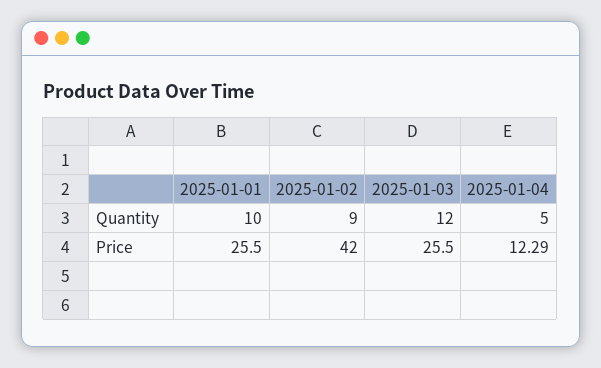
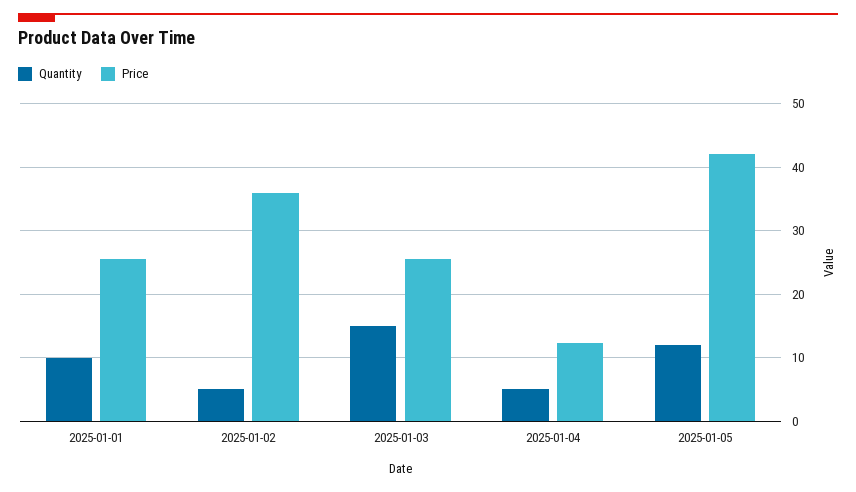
Quantity, 2025-01-02: 9 -> 5
Quantity, 2025-01-03: 12 -> 15
Price, 2025-01-02: 42 -> 36
Quantity, 2025-01-05: none -> 12
Price, 2025-01-05: none -> 42

